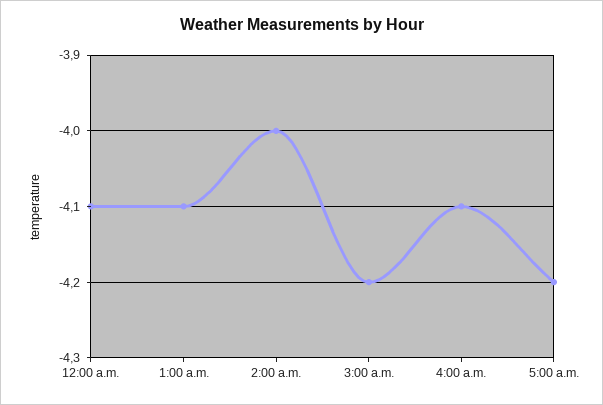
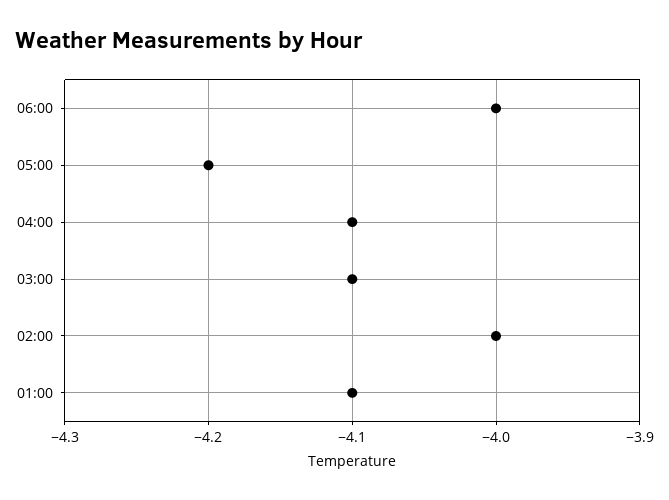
12:00 a.m.: -4.1 -> none
3:00 a.m.: -4.2 -> -4.1
06:00: none -> -4

